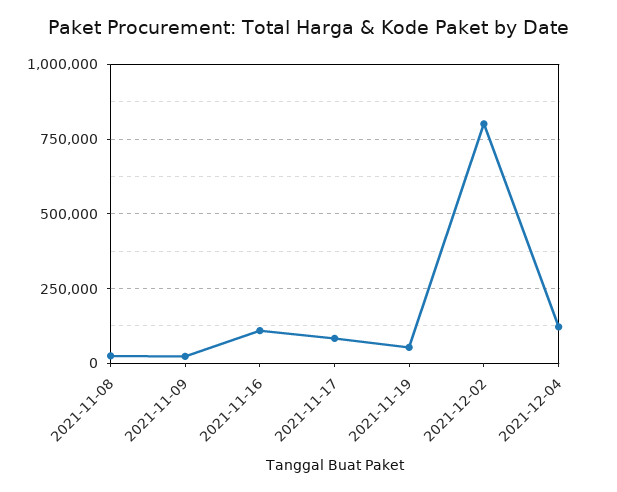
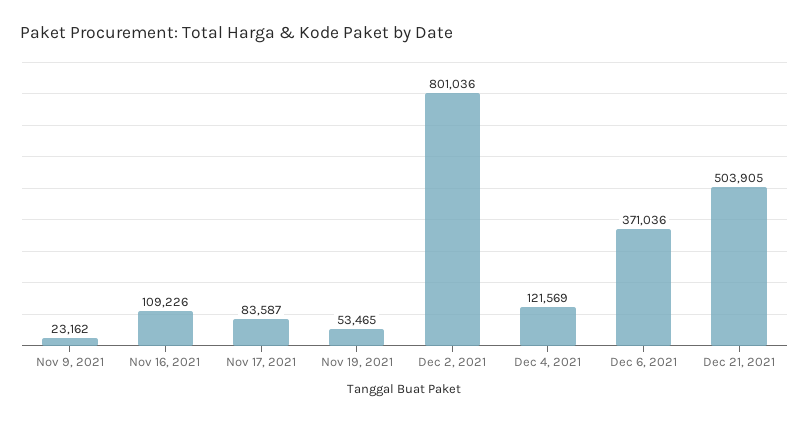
2021-11-08: 25000 -> none
Dec 6, 2021: none -> 371036
Dec 21, 2021: none -> 503905

